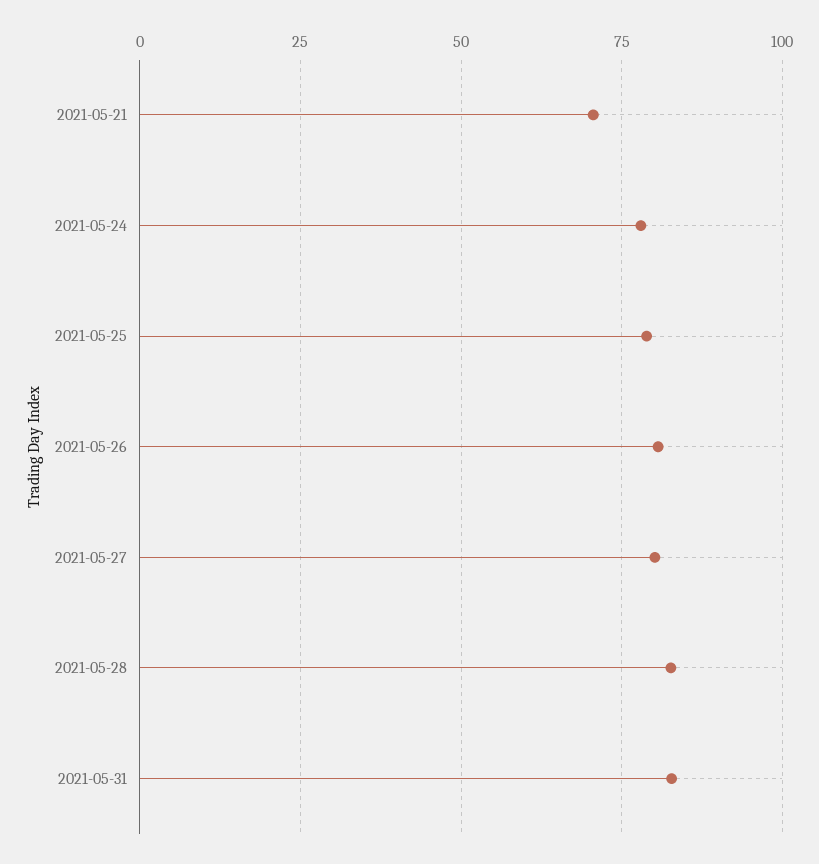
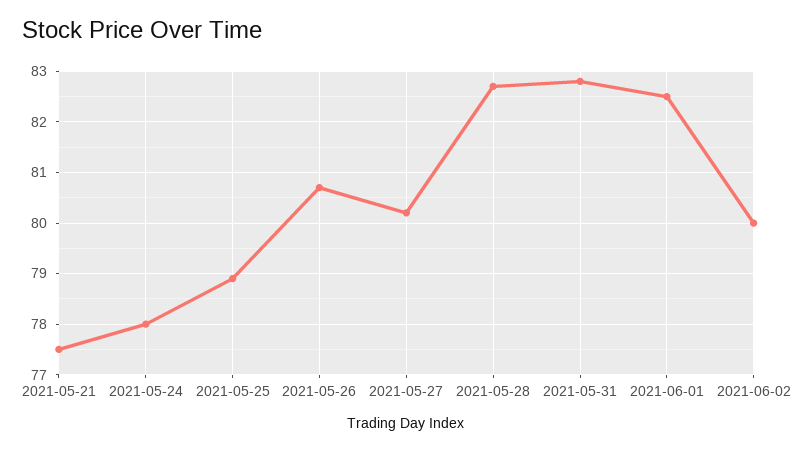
2021-05-21: 70 -> 77.5
2021-06-01: none -> 82.5
2021-06-02: none -> 80

